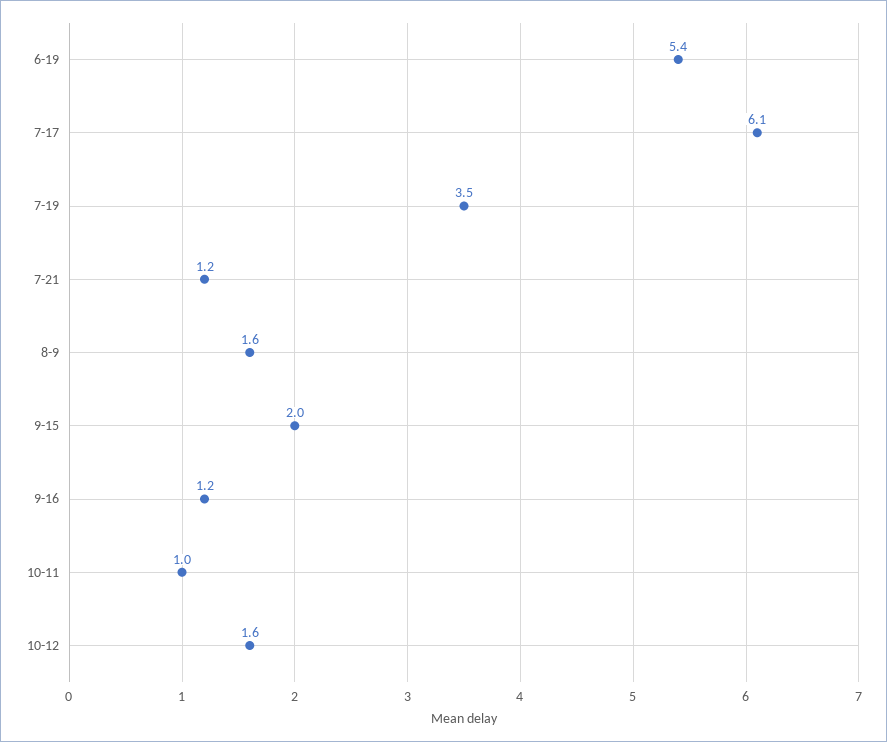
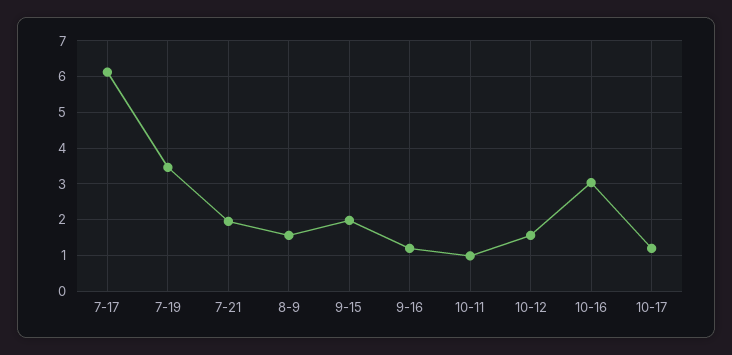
6-19: 5.4 -> none
7-21: 1.2 -> 2
10-16: none -> 3
10-17: none -> 1.2

